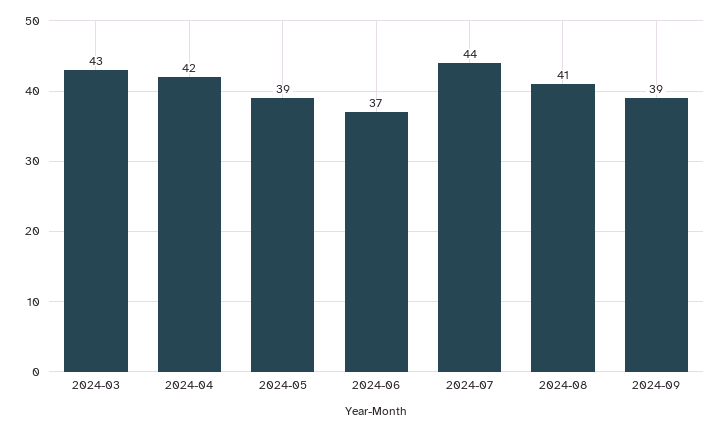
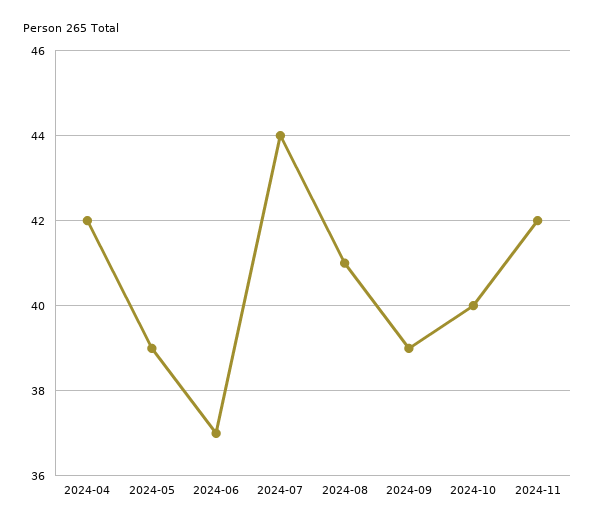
2024-03: 43 -> none
2024-10: none -> 40
2024-11: none -> 42

